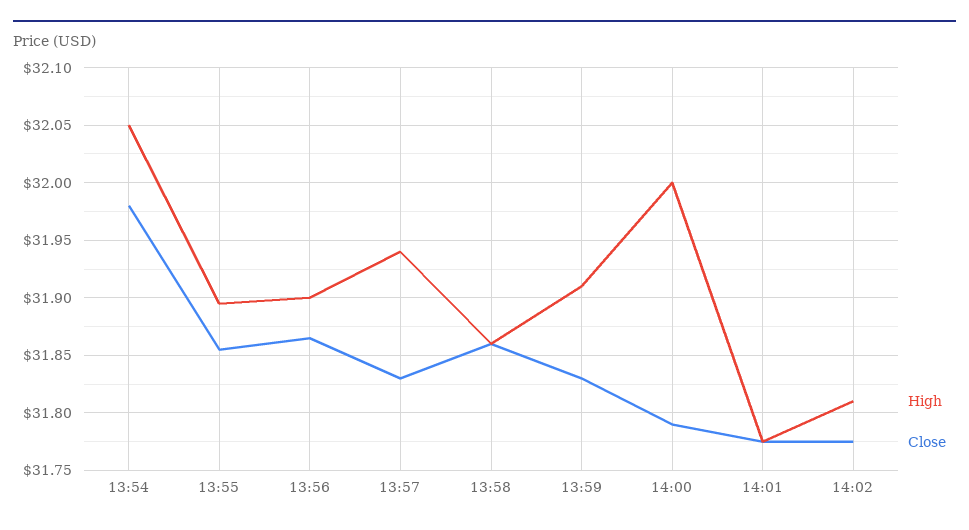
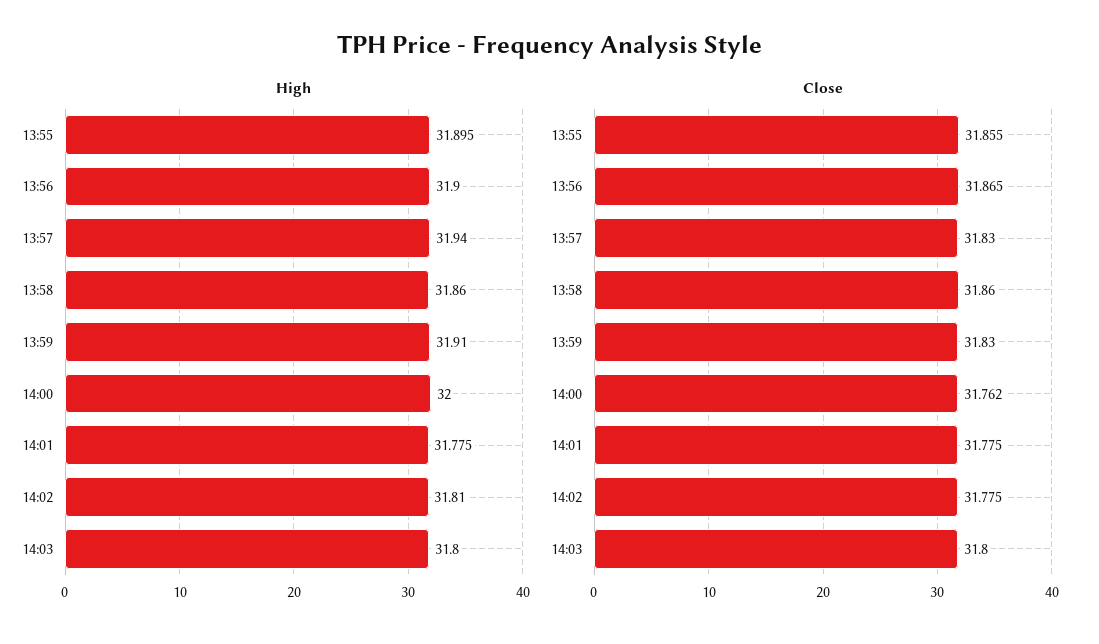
High, 13:54: 32.05 -> none
Close, 13:54: 31.98 -> none
Close, 14:00: 31.79 -> 31.762
High, 14:03: none -> 31.8
Close, 14:03: none -> 31.8

